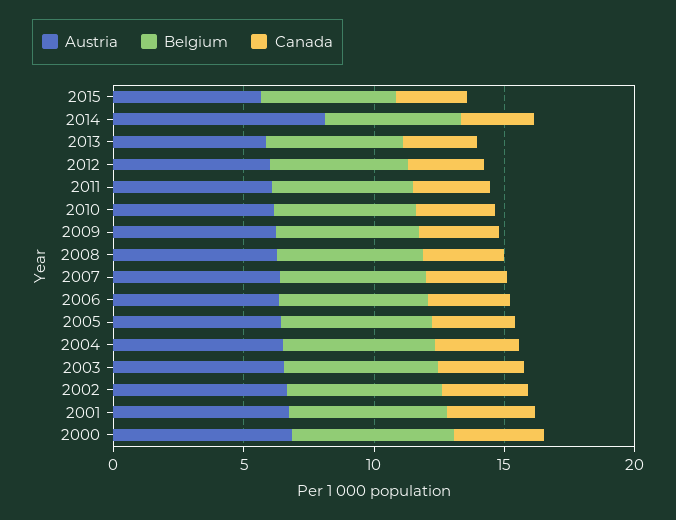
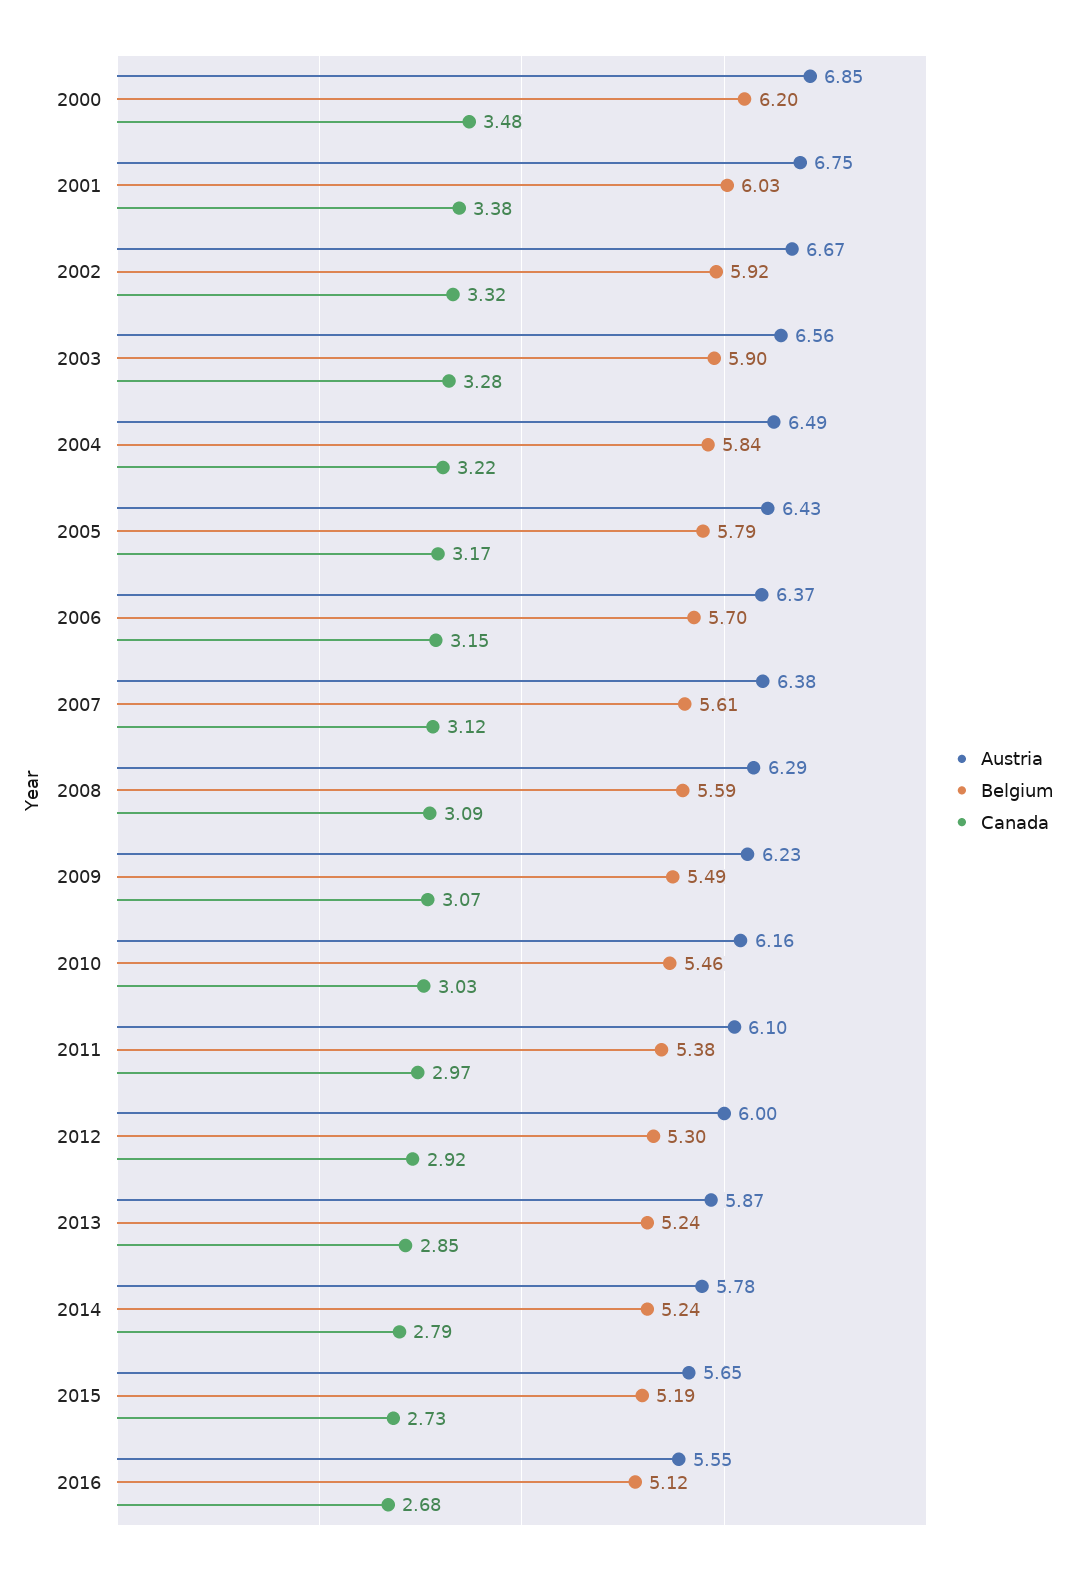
Austria, 2014: 8 -> 5.78
Austria, 2016: none -> 5.55
Belgium, 2016: none -> 5.12
Canada, 2016: none -> 2.68

